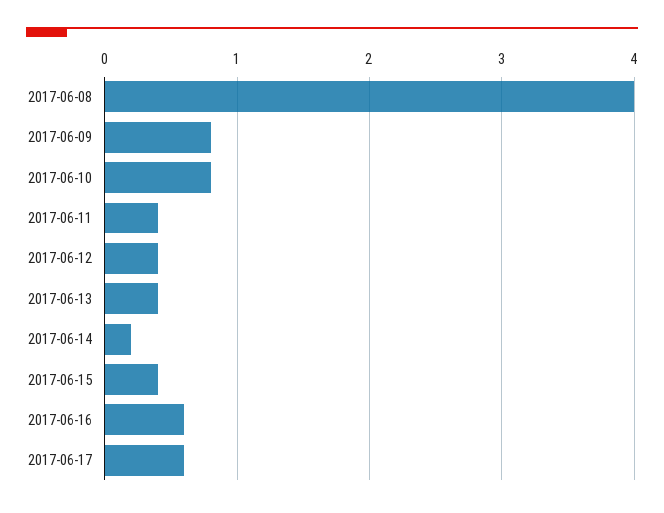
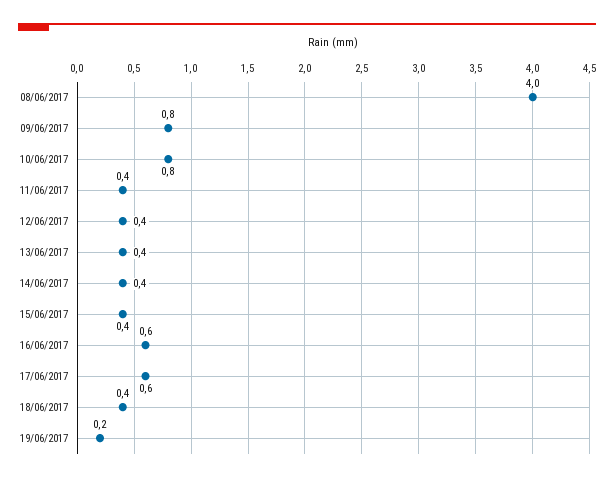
2017-06-14: 0.2 -> 0.4
18/06/2017: none -> 0.4
19/06/2017: none -> 0.2

